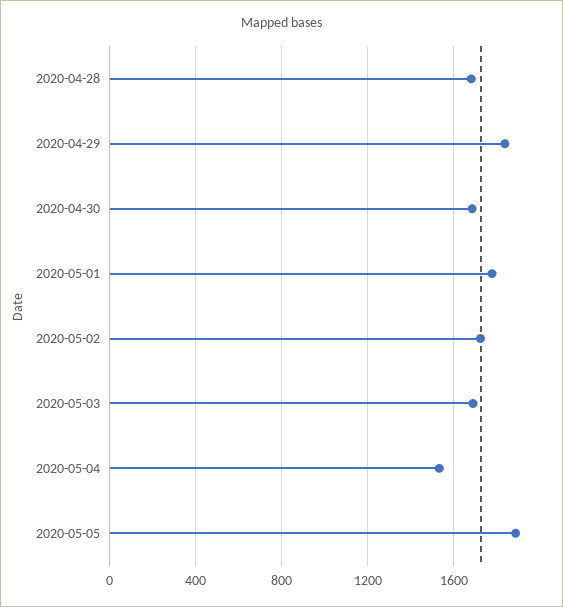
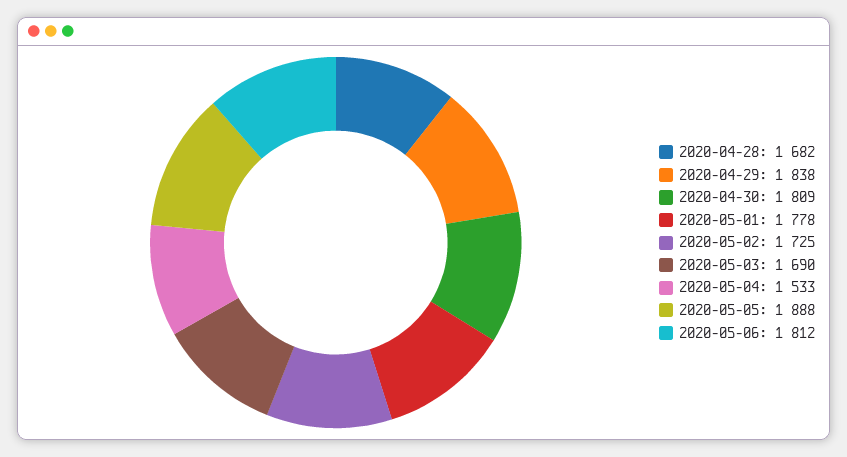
2020-04-30: 1700 -> 1809
2020-05-06: none -> 1812

